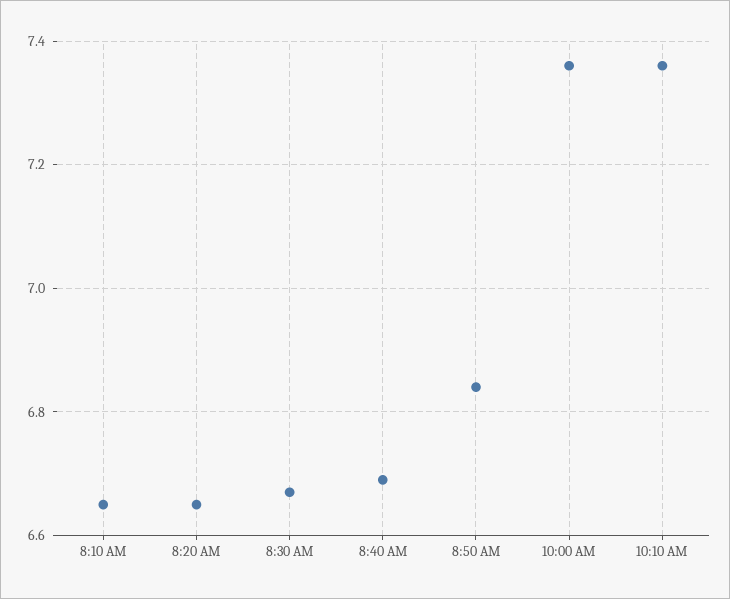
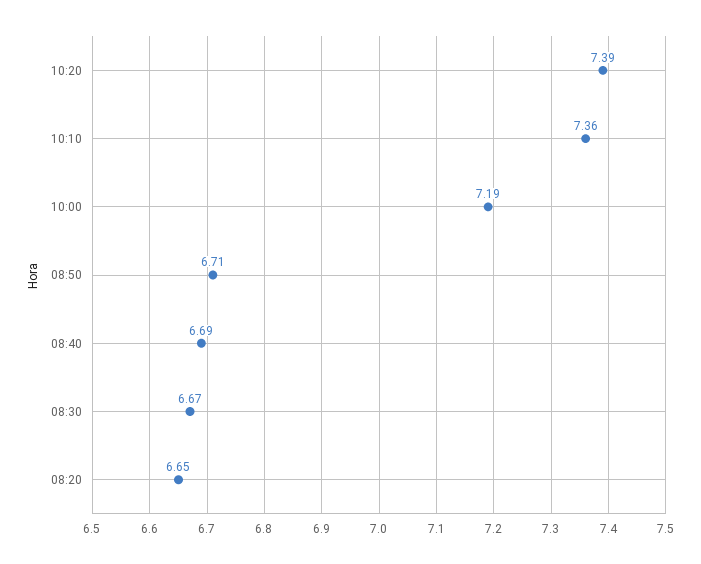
8:10 AM: 6.65 -> none
8:50 AM: 6.85 -> 6.71
10:00 AM: 7.35 -> 7.19
10:20: none -> 7.39

